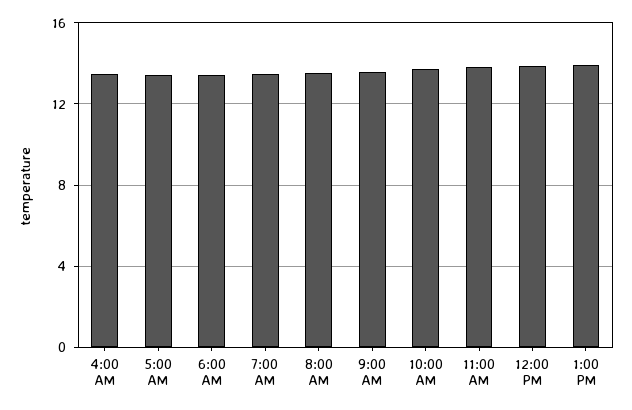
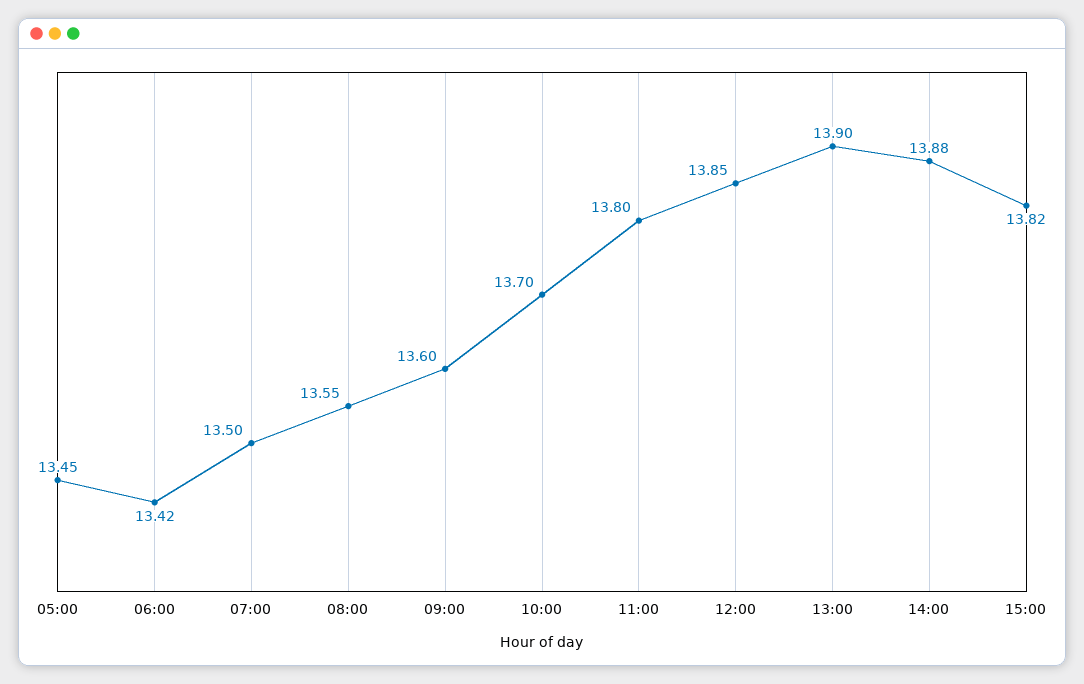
4:00 AM: 13.5 -> none
14:00: none -> 13.88
15:00: none -> 13.82

